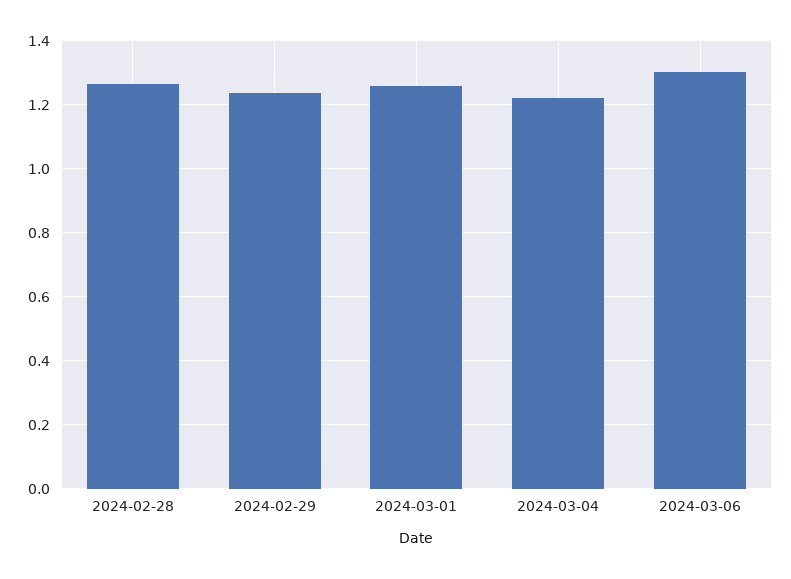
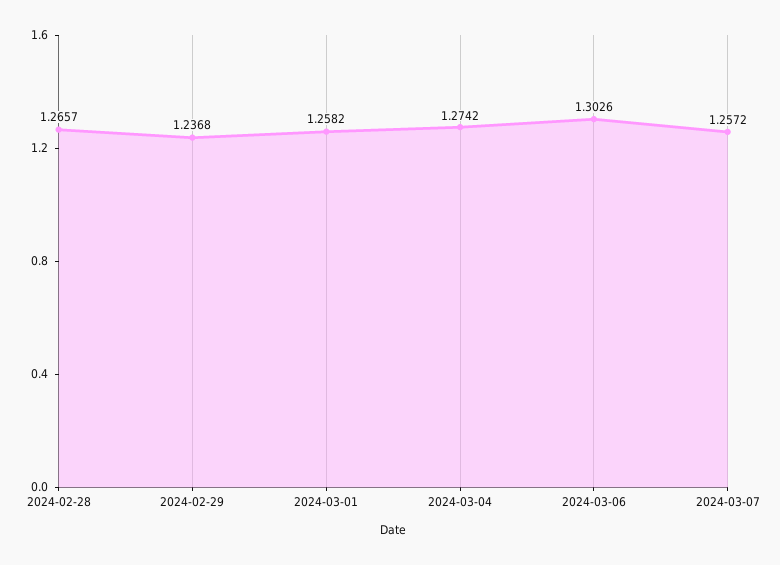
2024-03-04: 1.22 -> 1.2742
2024-03-07: none -> 1.2572

